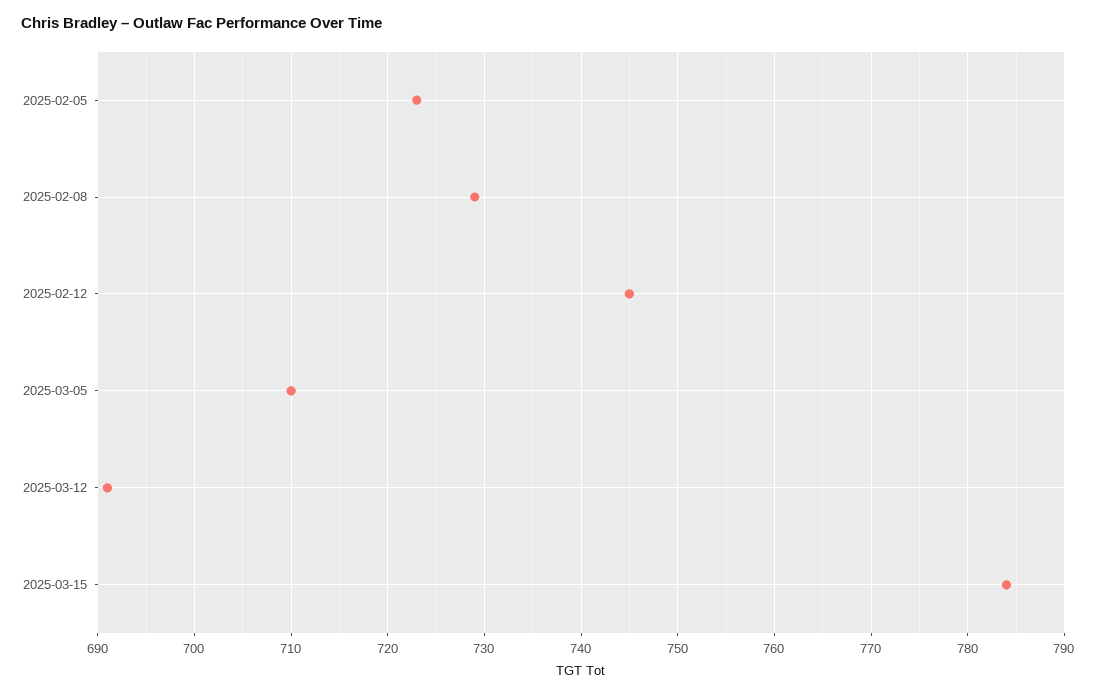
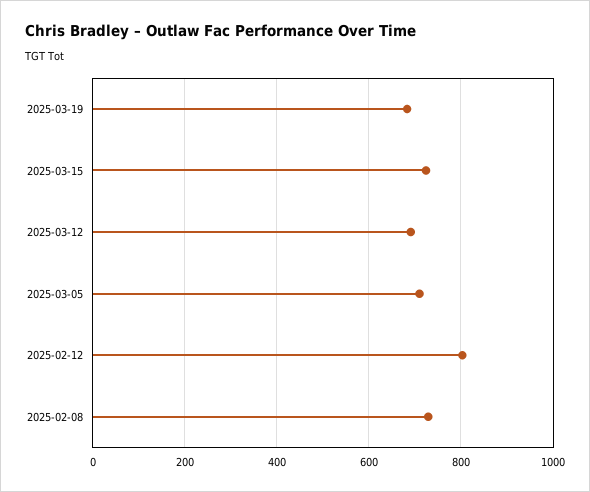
2025-02-05: 723 -> none
2025-02-12: 745 -> 800
2025-03-15: 784 -> 720
2025-03-19: none -> 680

